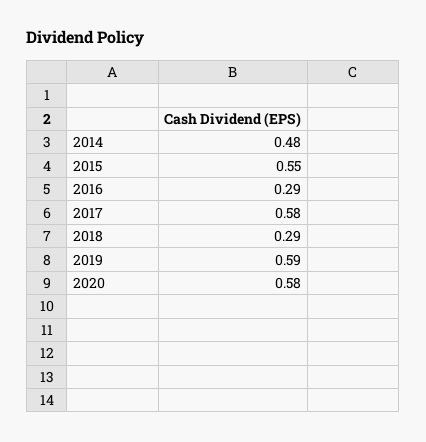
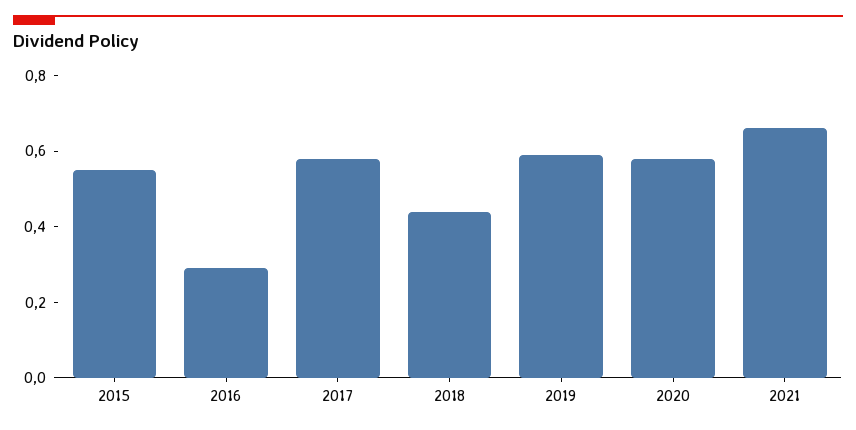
2014: 0.48 -> none
2018: 0.29 -> 0.45
2021: none -> 0.65

